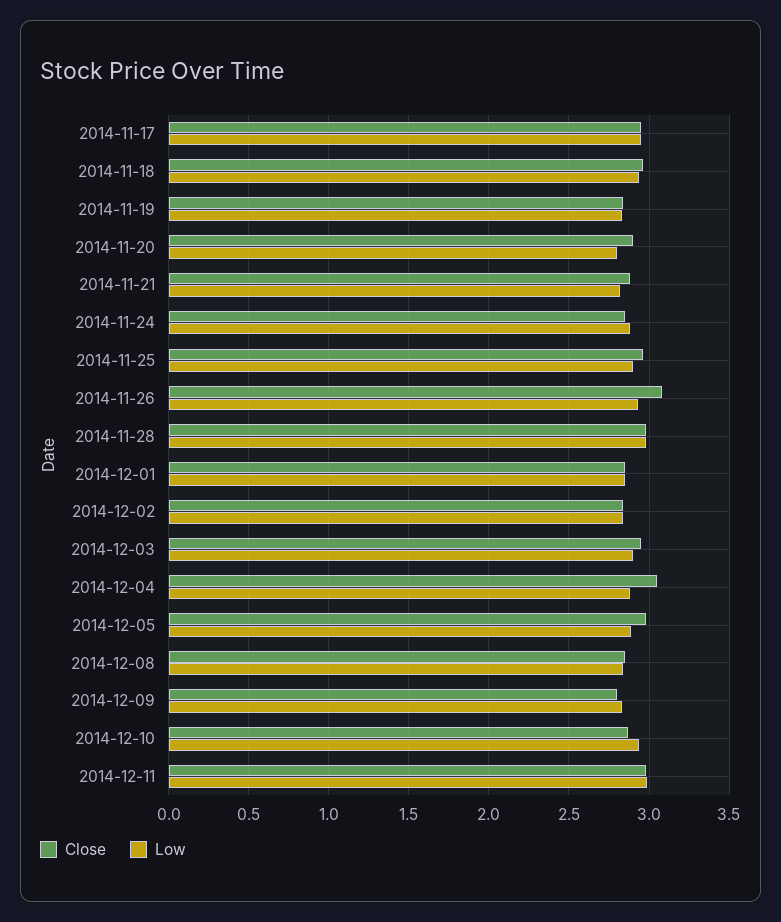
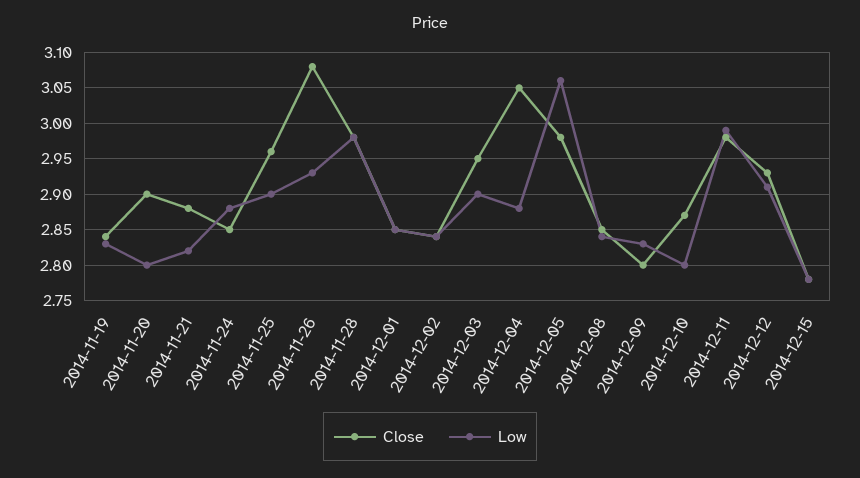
Close, 2014-11-17: 2.95 -> none
Low, 2014-11-17: 2.95 -> none
Close, 2014-11-18: 2.95 -> none
Low, 2014-11-18: 2.95 -> none
Low, 2014-12-05: 2.9 -> 3.06
Low, 2014-12-10: 2.95 -> 2.8
Close, 2014-12-12: none -> 2.93
Low, 2014-12-12: none -> 2.91
Close, 2014-12-15: none -> 2.78
Low, 2014-12-15: none -> 2.78

